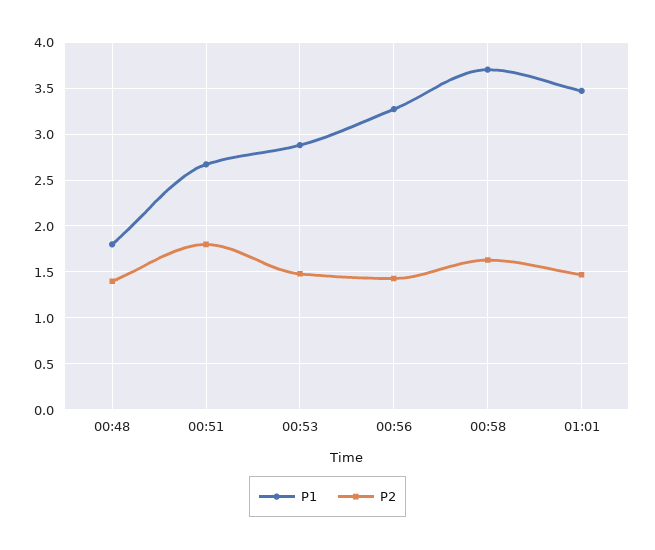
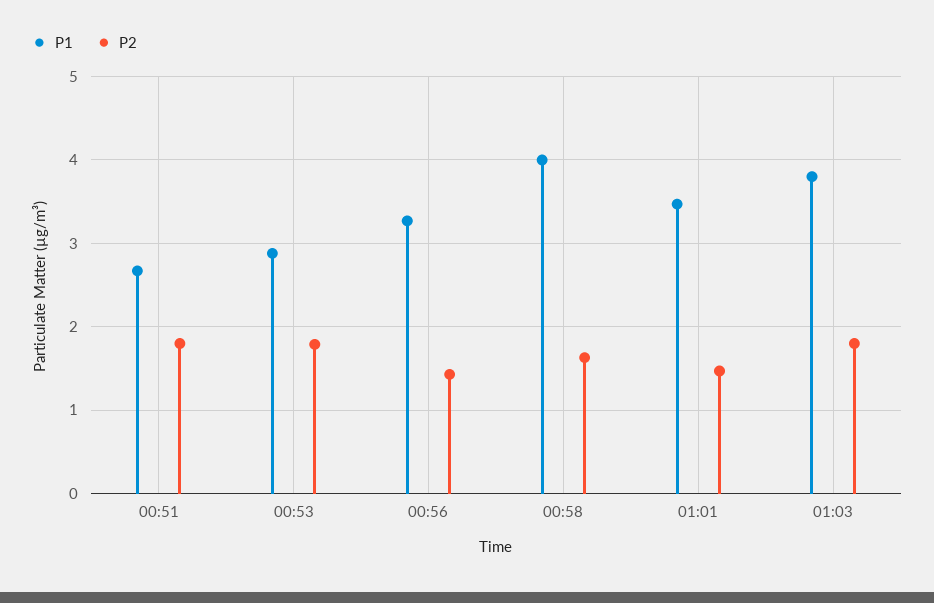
P1, 00:48: 1.8 -> none
P2, 00:48: 1.4 -> none
P2, 00:53: 1.5 -> 1.8
P1, 00:58: 3.7 -> 4
P1, 01:03: none -> 3.8
P2, 01:03: none -> 1.8

